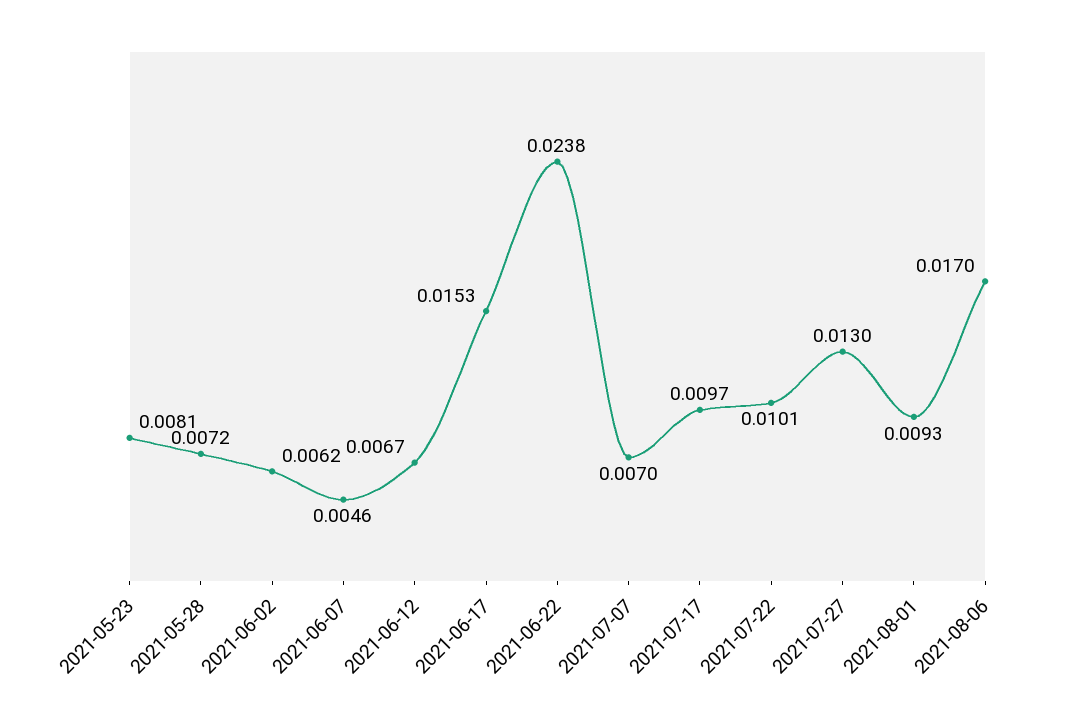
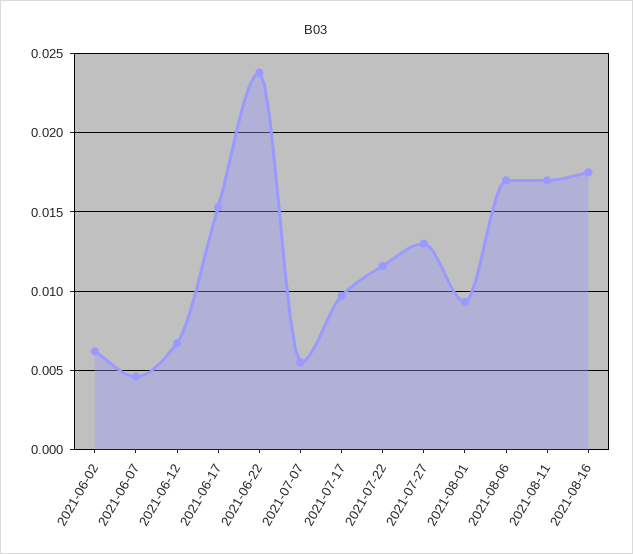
2021-05-23: 0.0081 -> none
2021-05-28: 0.0072 -> none
2021-07-07: 0.007 -> 0.0055
2021-07-22: 0.0101 -> 0.0115
2021-08-11: none -> 0.017
2021-08-16: none -> 0.0175

